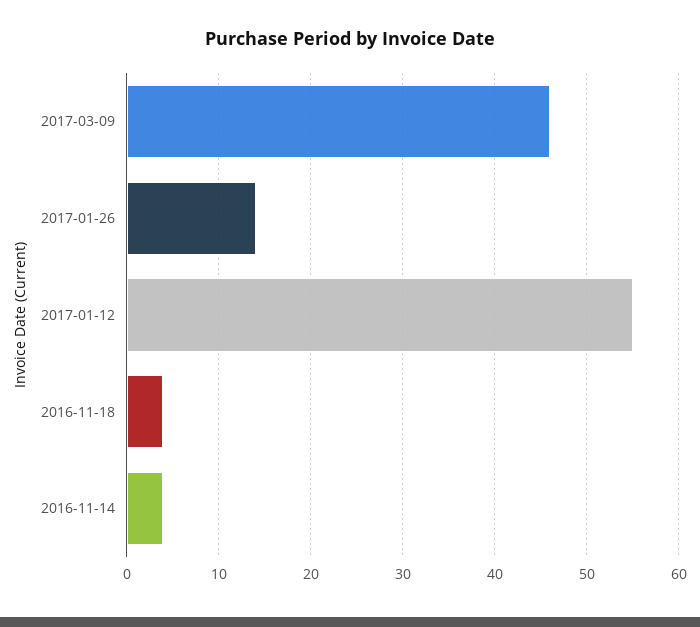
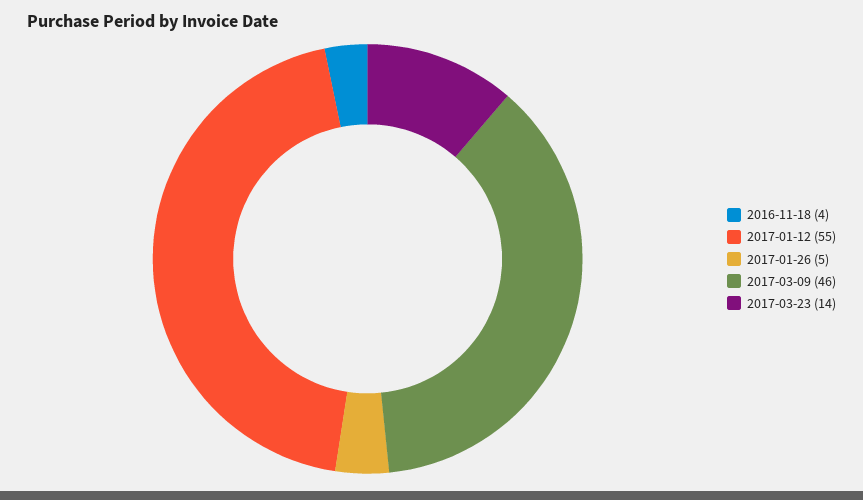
2017-01-26: 14 -> 5
2016-11-14: 4 -> none
2017-03-23: none -> 14

